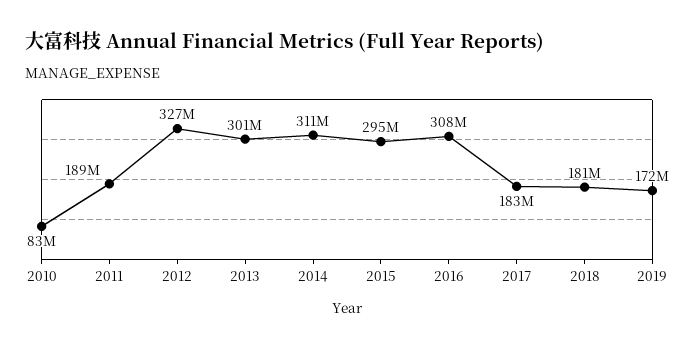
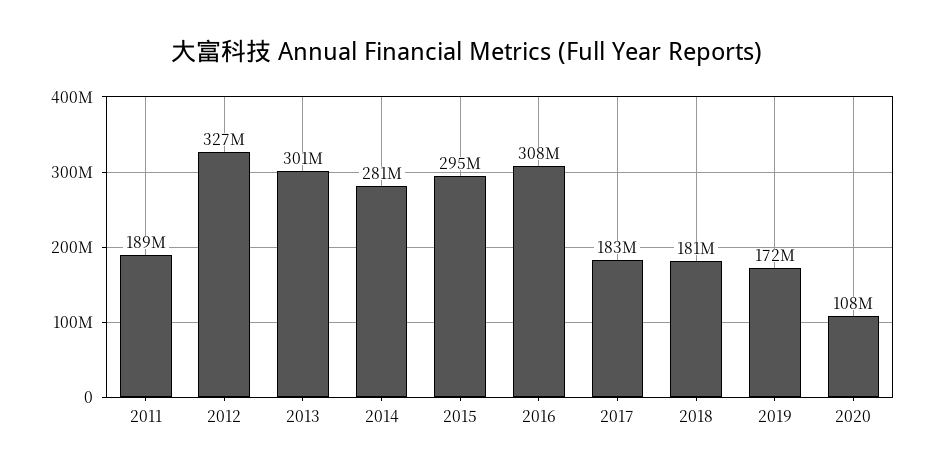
2010: 83000000 -> none
2014: 311000000 -> 281000000
2020: none -> 108000000

